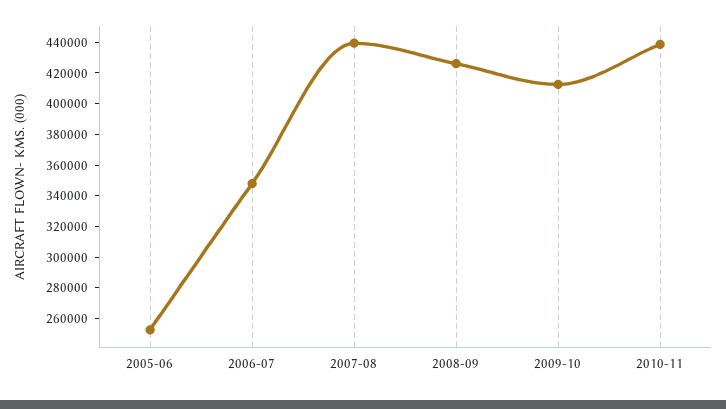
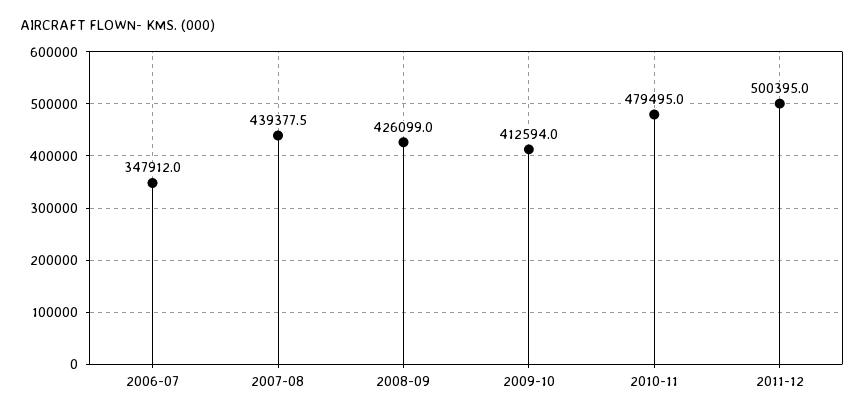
2005-06: 250000 -> none
2010-11: 440000 -> 479495
2011-12: none -> 500395

